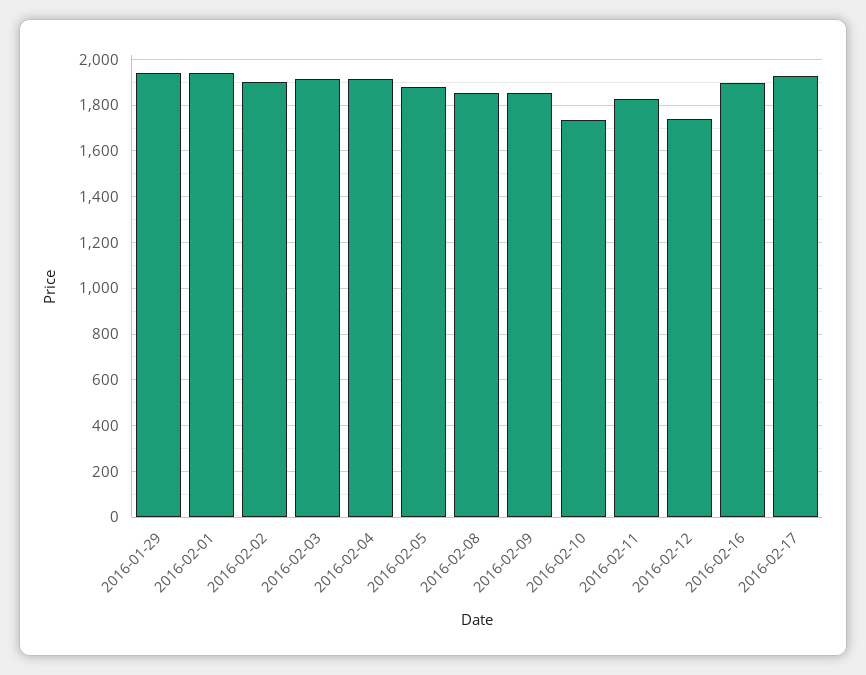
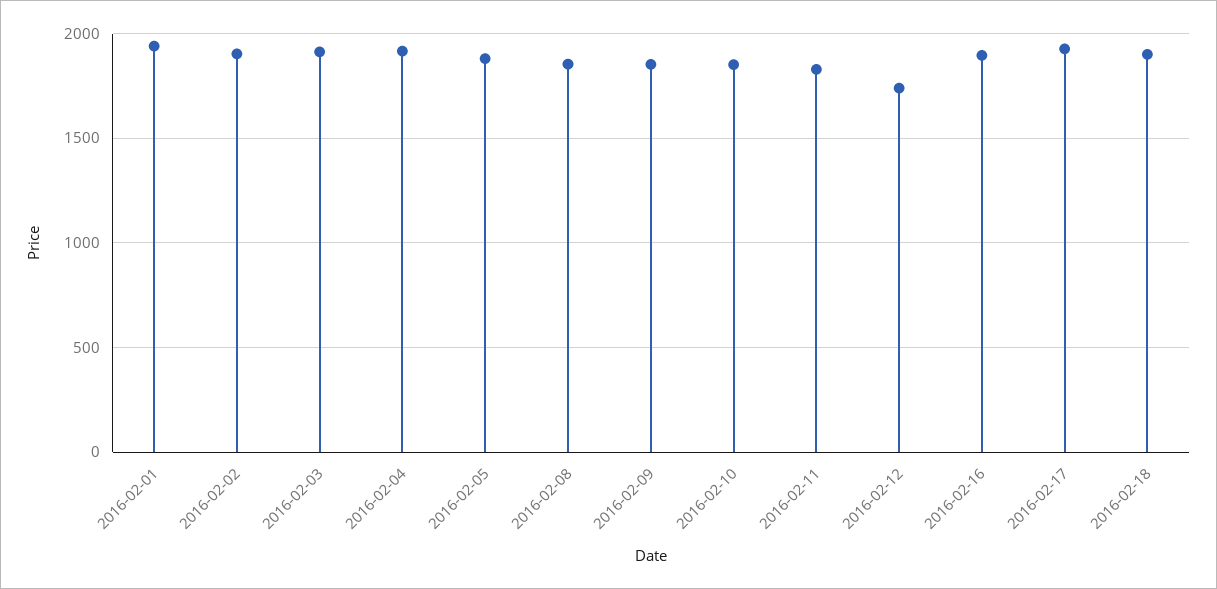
2016-01-29: 1950 -> none
2016-02-10: 1750 -> 1850
2016-02-18: none -> 1900

